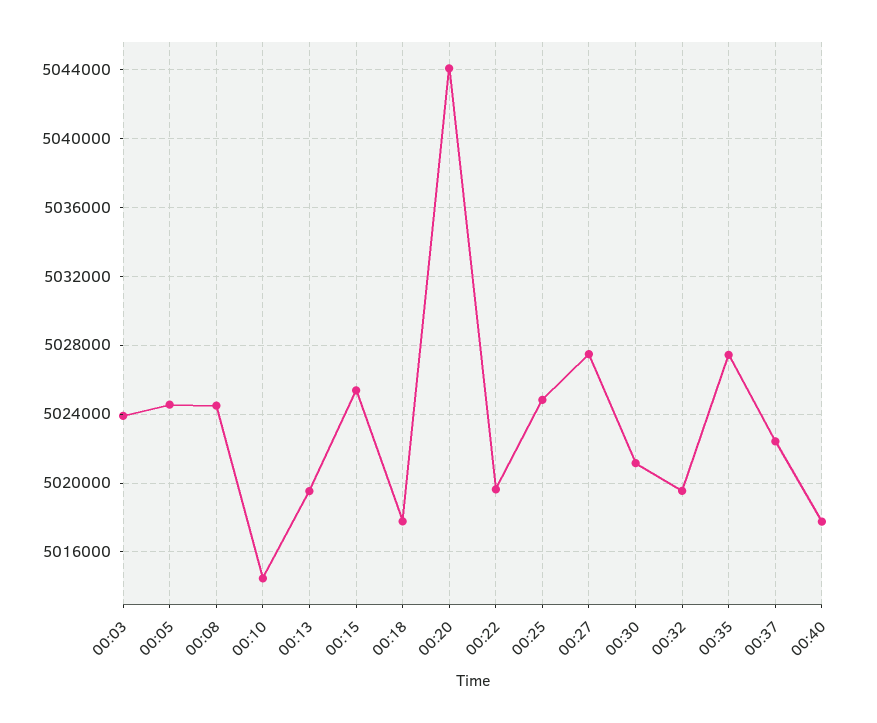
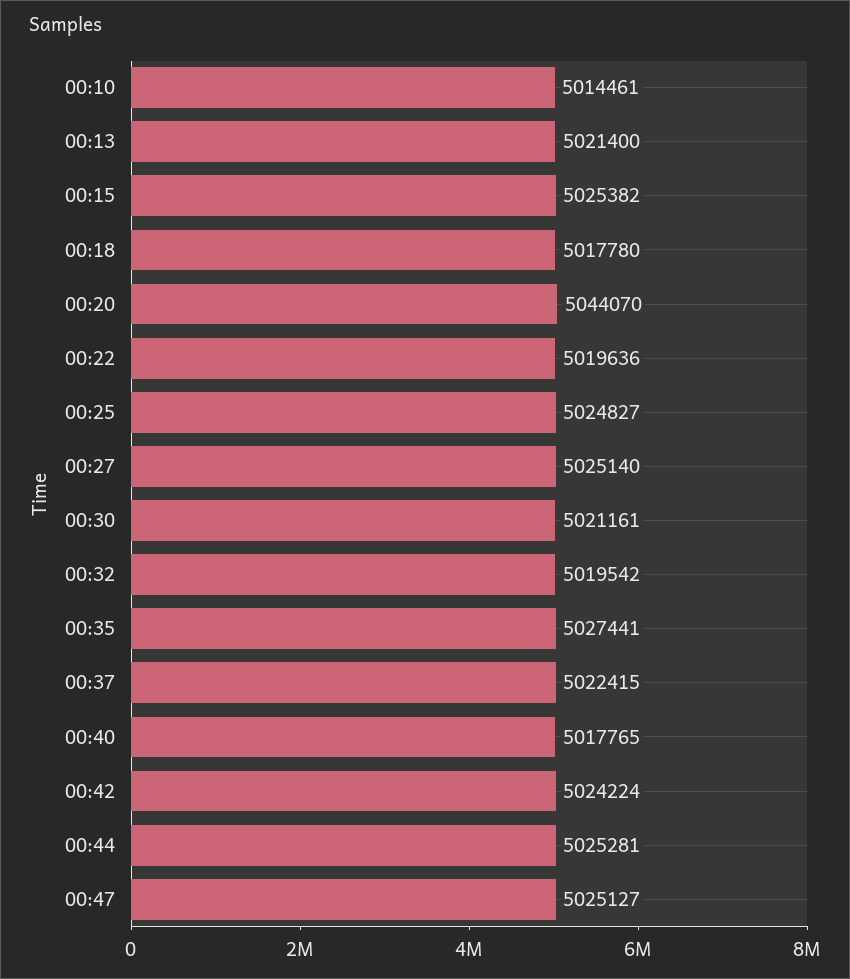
00:03: 5024000 -> none
00:05: 5024500 -> none
00:08: 5024500 -> none
00:13: 5019500 -> 5021400
00:27: 5027500 -> 5025140
00:42: none -> 5024224
00:44: none -> 5025281
00:47: none -> 5025127

